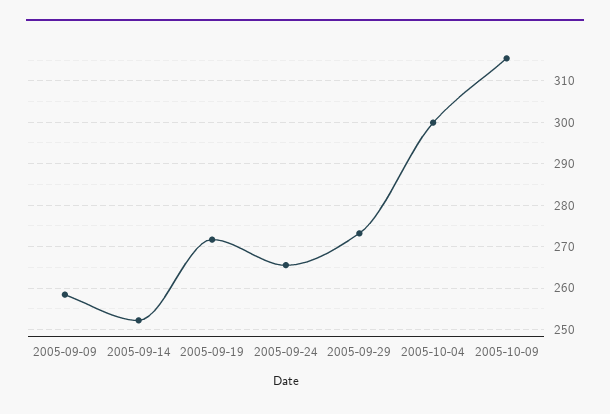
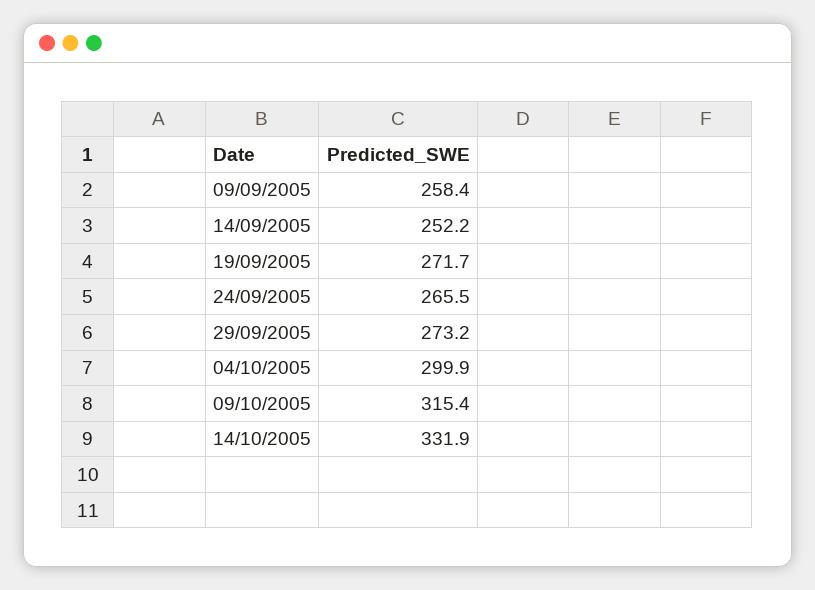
14/10/2005: none -> 331.9

